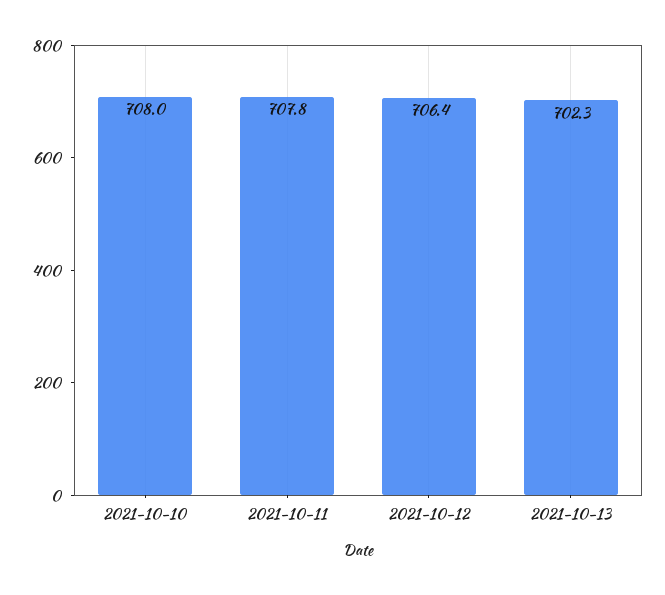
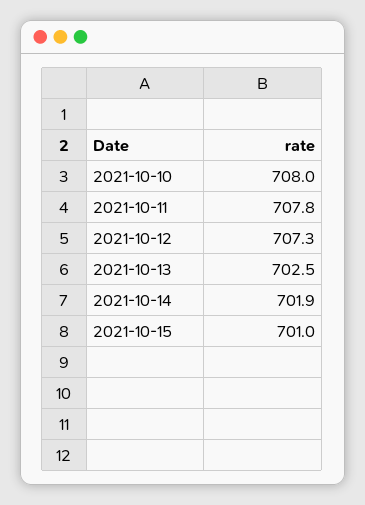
2021-10-12: 706.4 -> 707.3
2021-10-13: 702.3 -> 702.5
2021-10-14: none -> 701.9
2021-10-15: none -> 701

